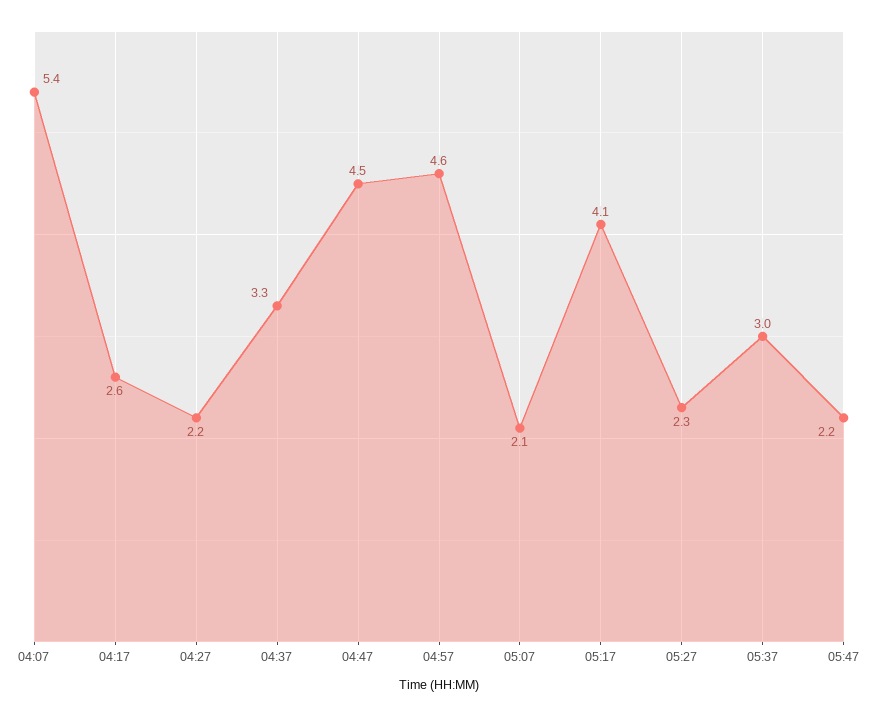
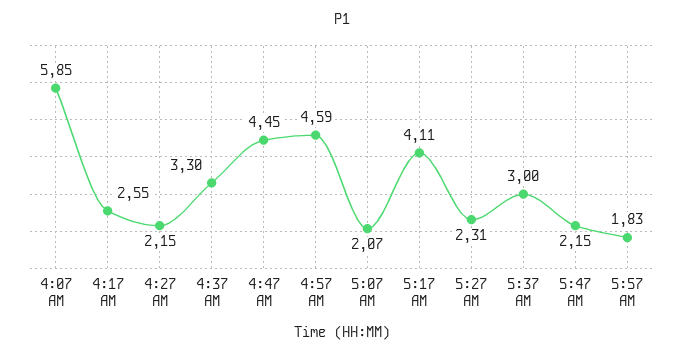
04:07: 5.4 -> 5.85
5:57 AM: none -> 1.83

